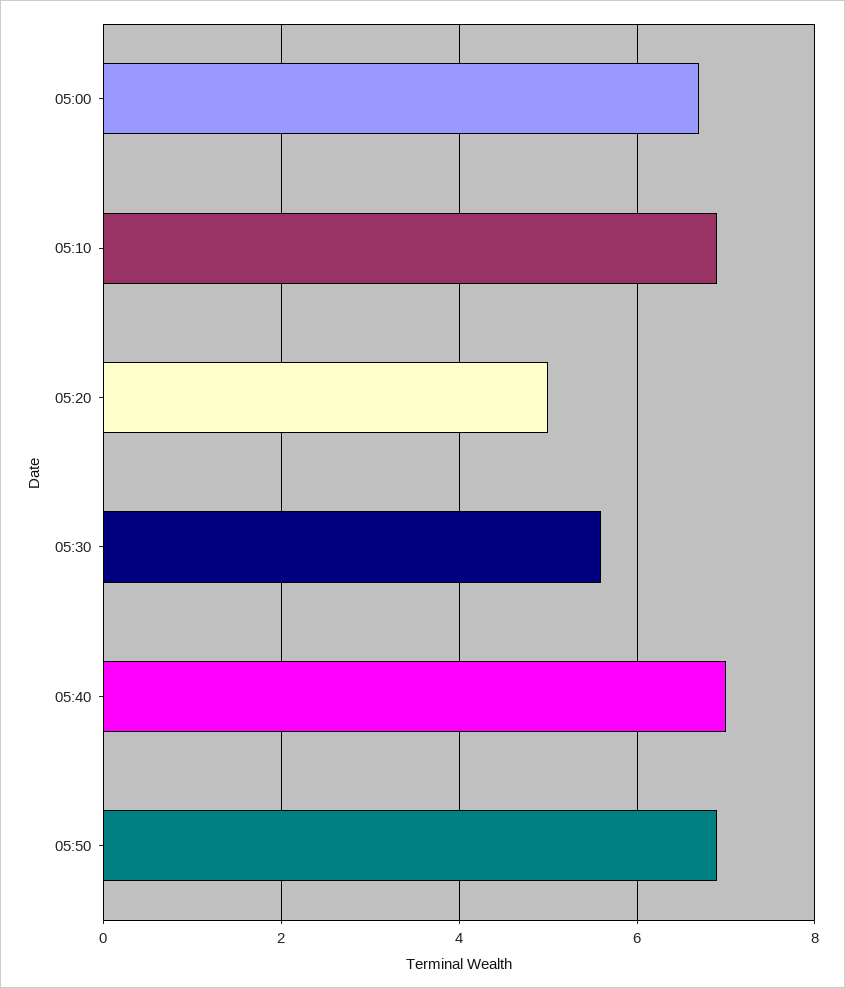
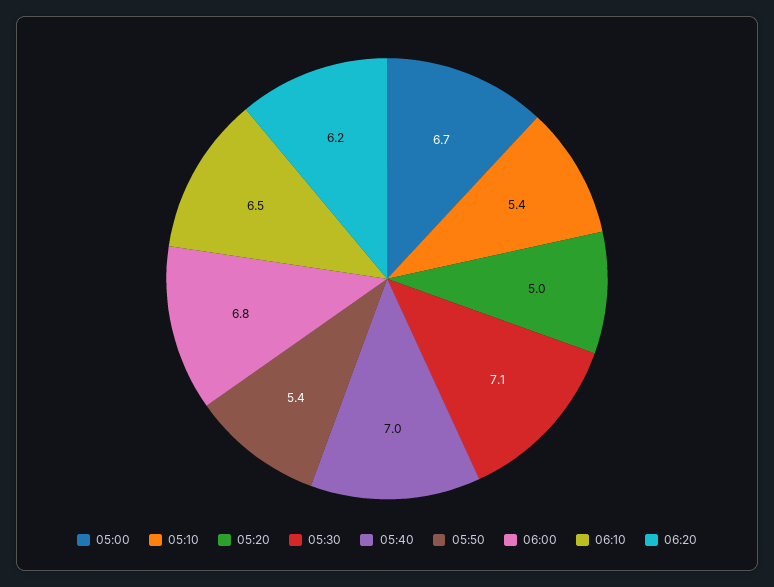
05:10: 7 -> 5.4
05:30: 5.5 -> 7.1
05:50: 7 -> 5.4
06:00: none -> 6.8
06:10: none -> 6.5
06:20: none -> 6.2

